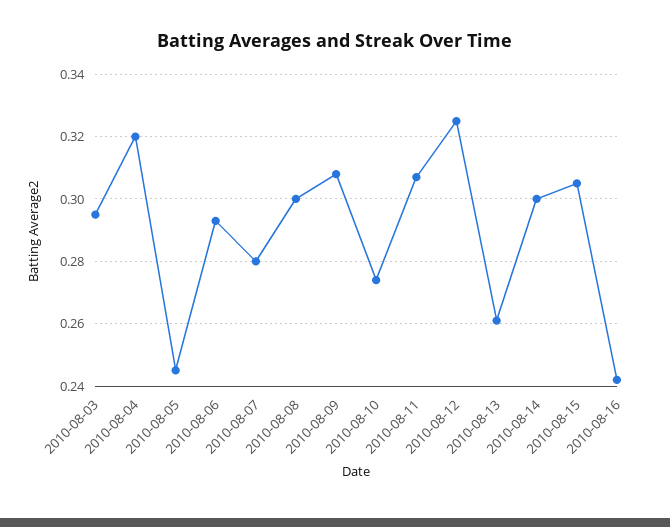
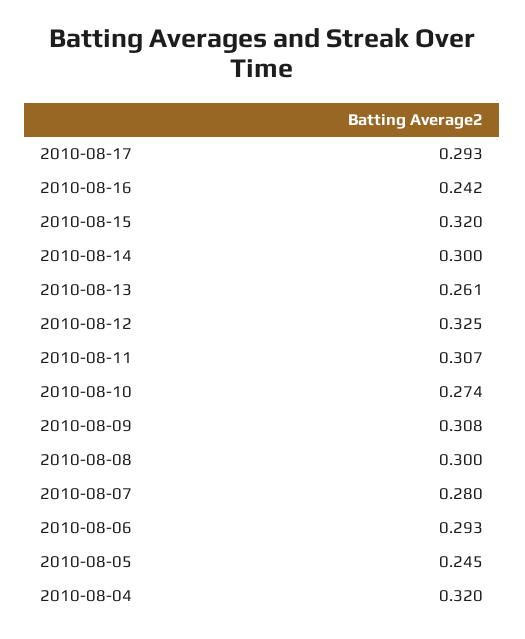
2010-08-03: 0.295 -> none
2010-08-15: 0.305 -> 0.32
2010-08-17: none -> 0.293

